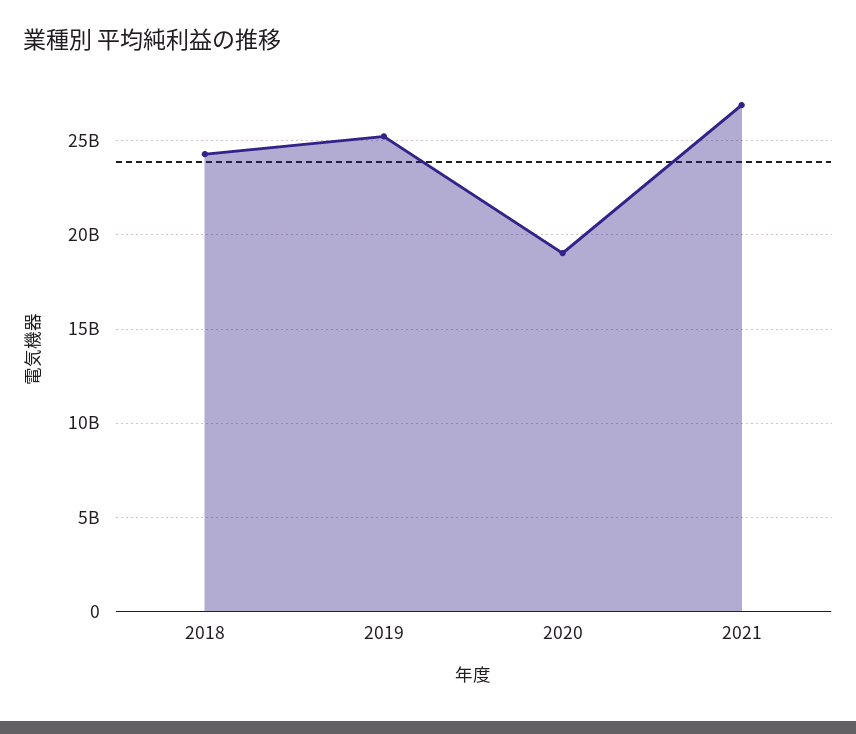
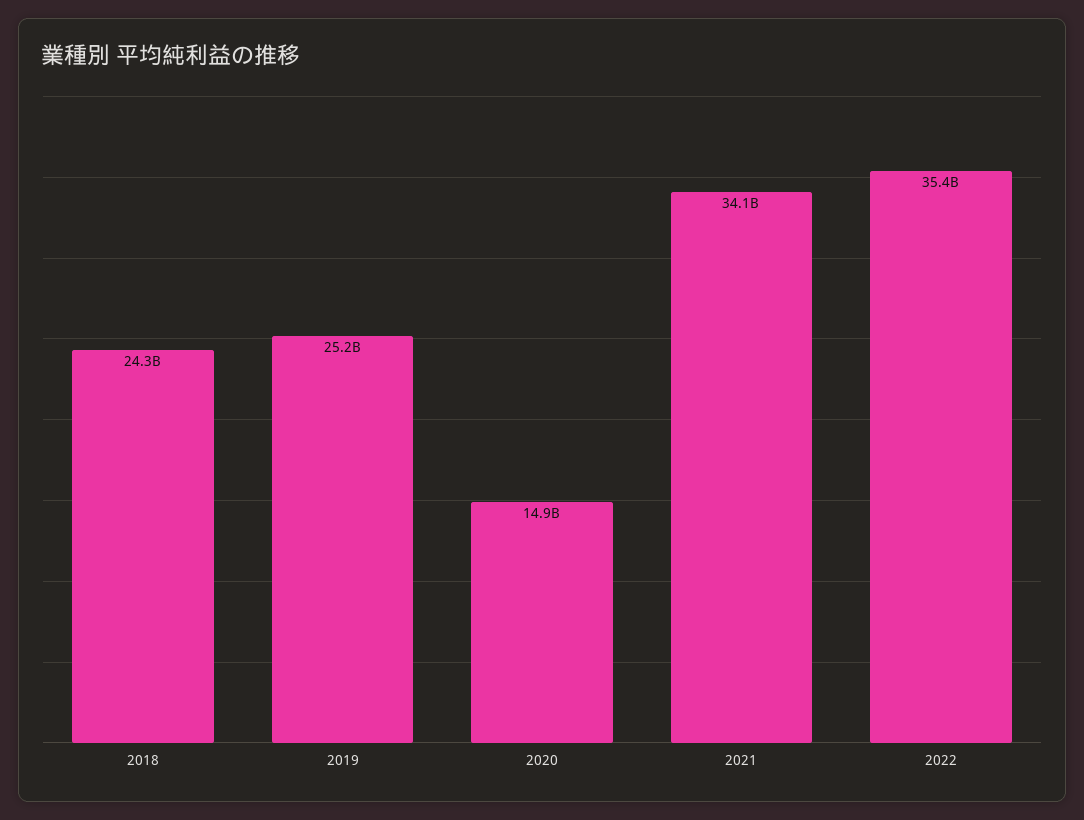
2020: 19000000000 -> 14900000000
2021: 27000000000 -> 34100000000
2022: none -> 35400000000

